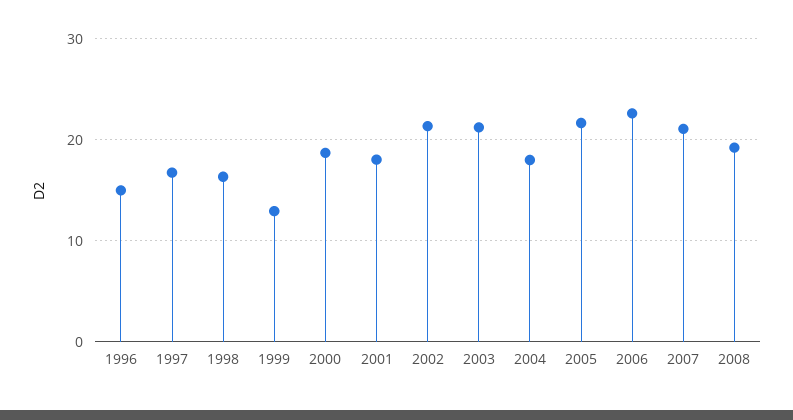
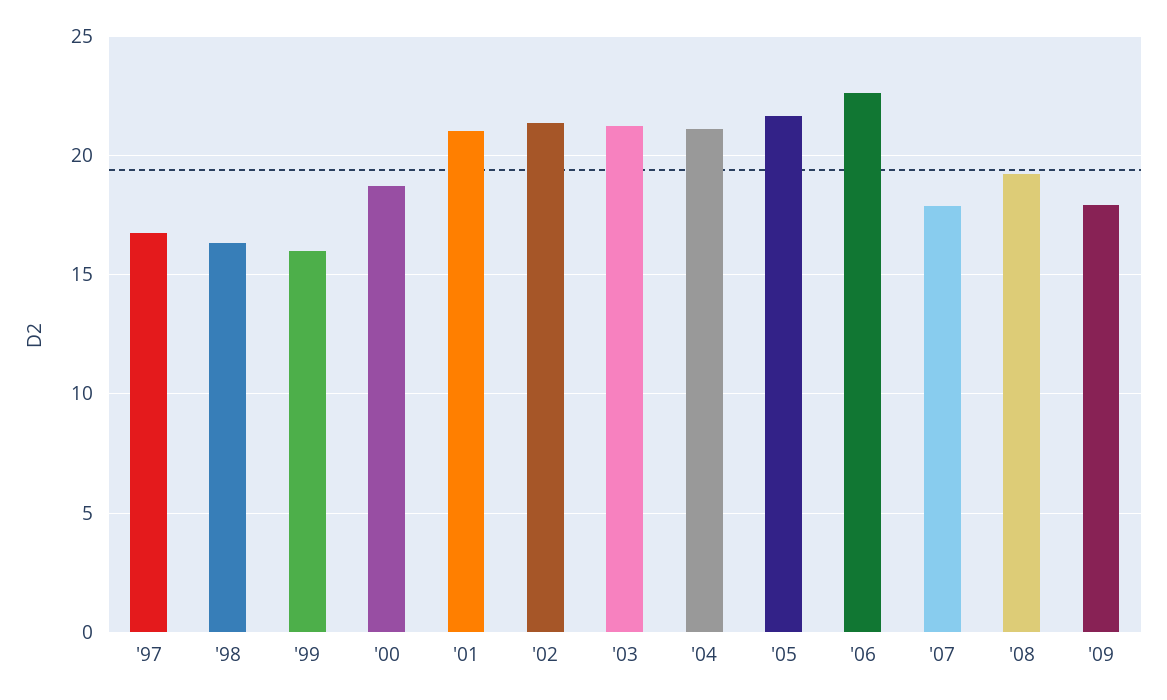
1996: 15 -> none
1999: 13 -> 16
2001: 18 -> 21
2004: 18 -> 21
2007: 21 -> 18
'09: none -> 18

